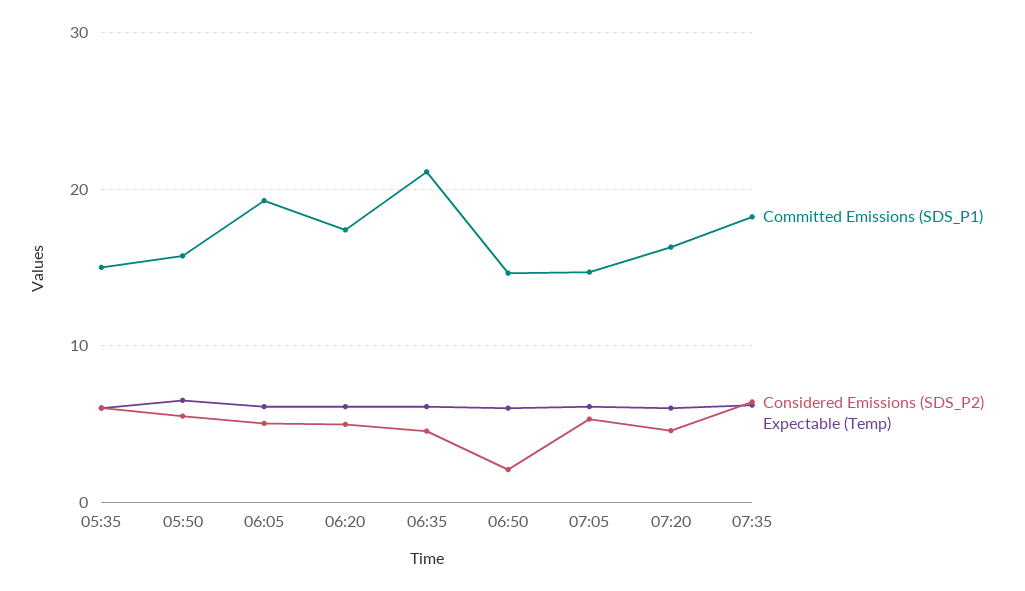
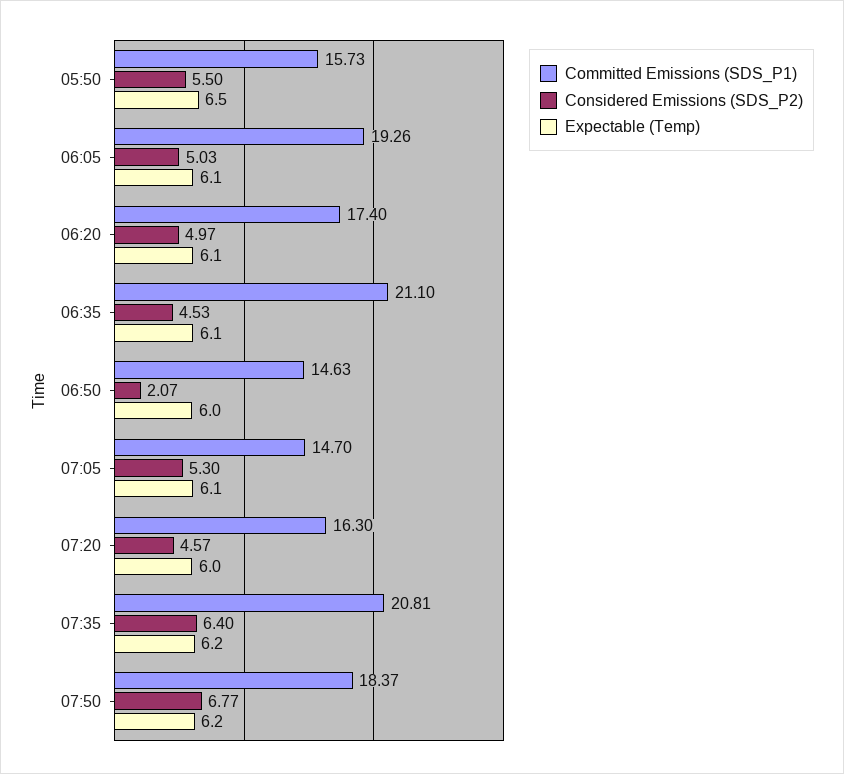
Committed Emissions (SDS_P1), 05:35: 15 -> none
Considered Emissions (SDS_P2), 05:35: 6 -> none
Expectable (Temp), 05:35: 6 -> none
Committed Emissions (SDS_P1), 07:35: 18 -> 20.81
Committed Emissions (SDS_P1), 07:50: none -> 18.37
Considered Emissions (SDS_P2), 07:50: none -> 6.77
Expectable (Temp), 07:50: none -> 6.2

